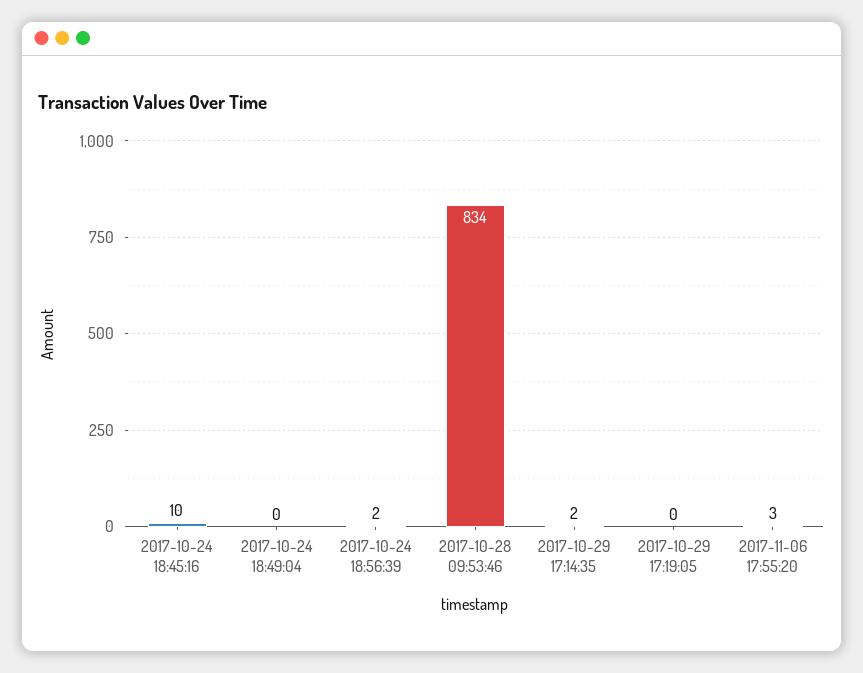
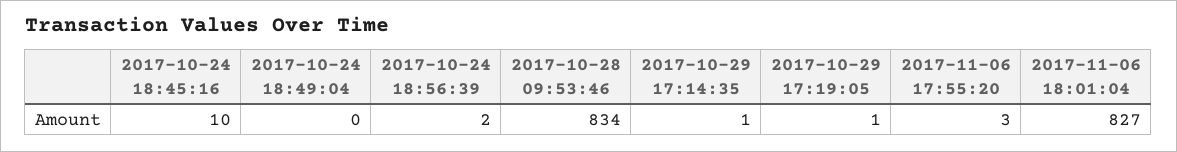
2017-10-29 17:14:35: 2 -> 1
2017-10-29 17:19:05: 0 -> 1
2017-11-06 18:01:04: none -> 827

